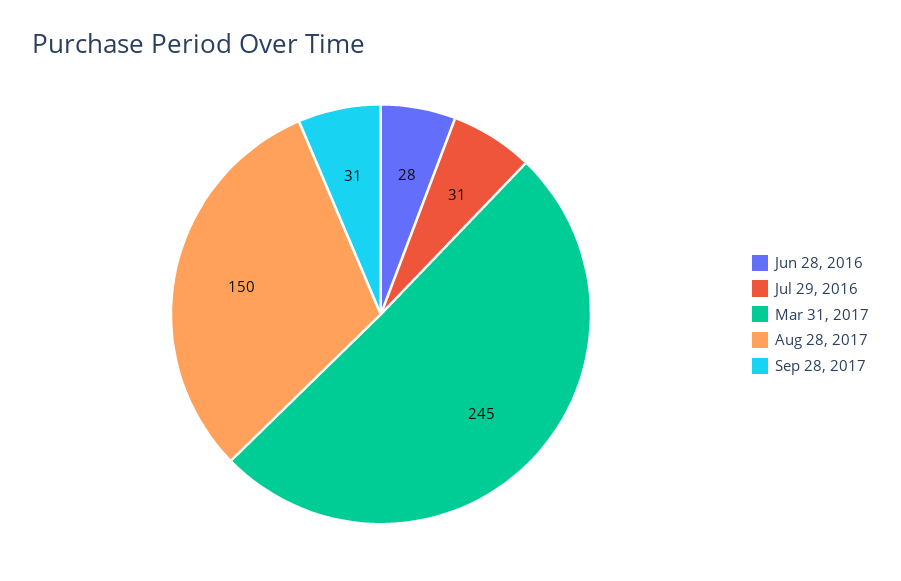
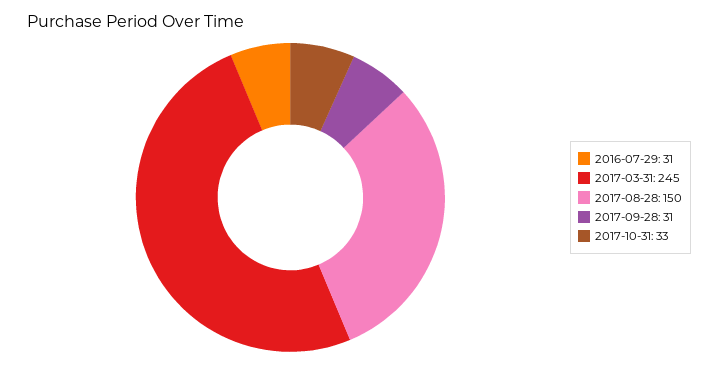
Jun 28, 2016: 28 -> none
2017-10-31: none -> 33

